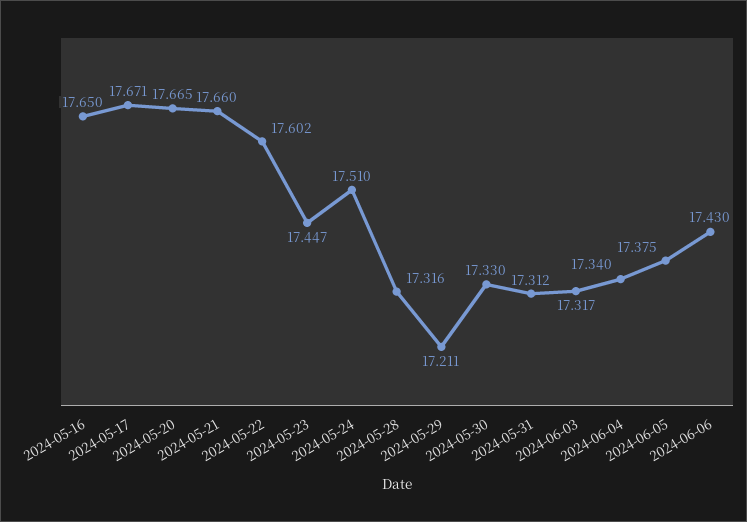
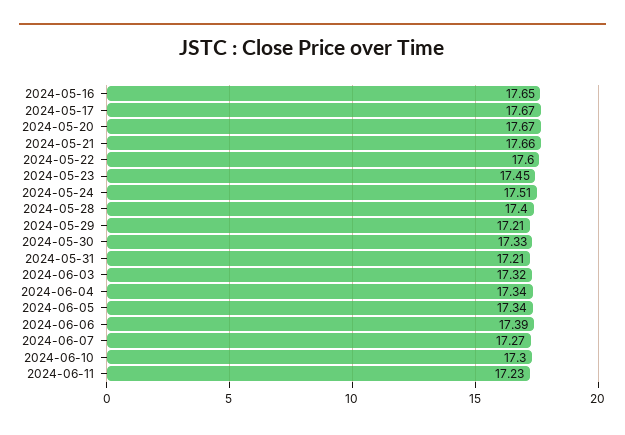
2024-05-28: 17.316 -> 17.4
2024-05-31: 17.312 -> 17.21
2024-06-05: 17.375 -> 17.34
2024-06-06: 17.43 -> 17.39
2024-06-07: none -> 17.27
2024-06-10: none -> 17.3
2024-06-11: none -> 17.23

